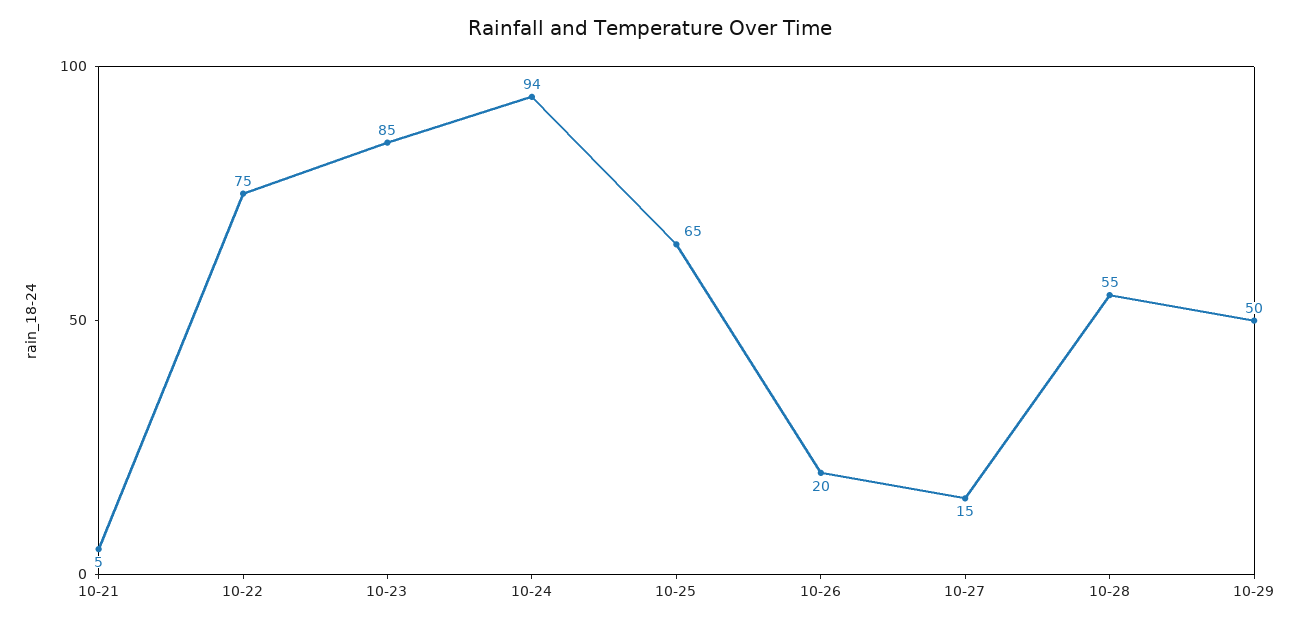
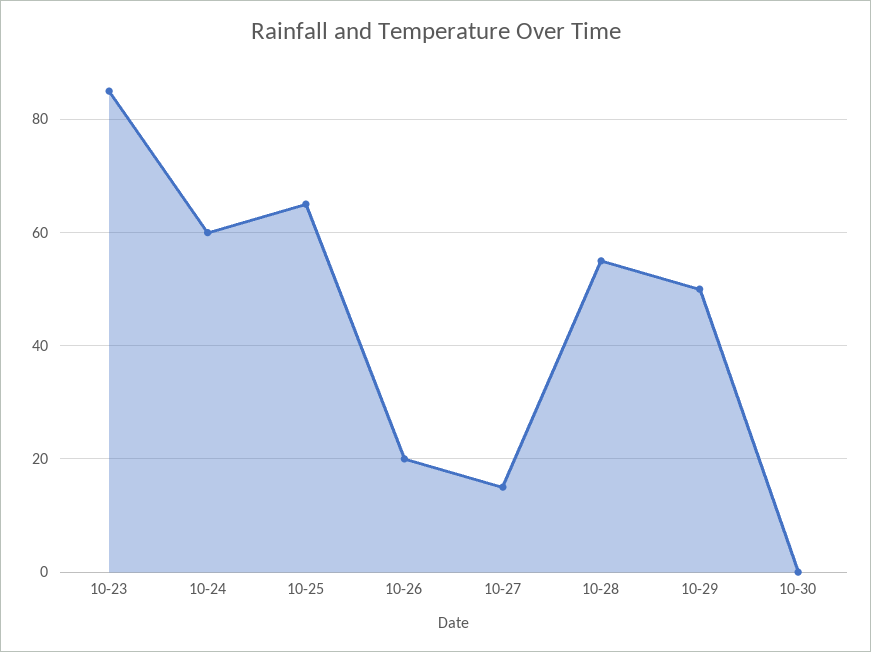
10-21: 5 -> none
10-22: 75 -> none
10-24: 94 -> 60
10-30: none -> 0

